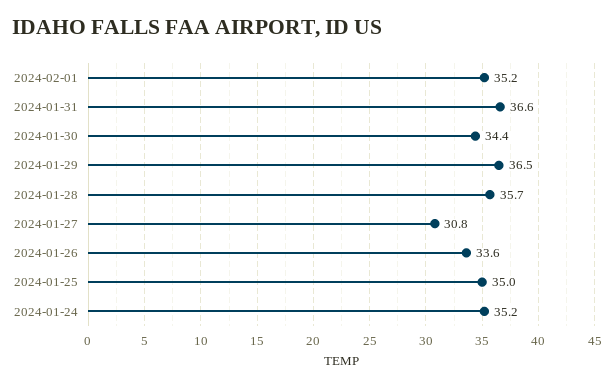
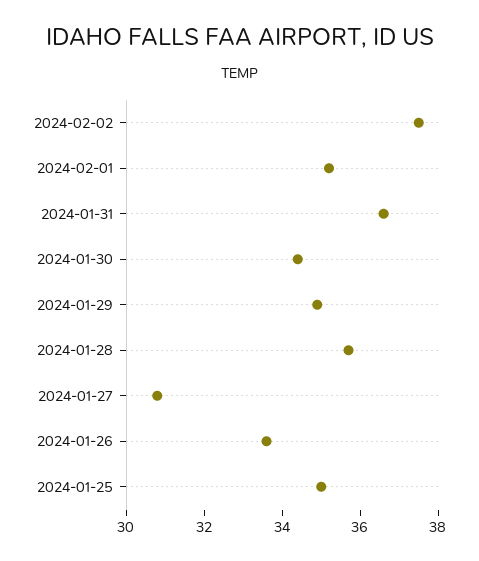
2024-01-29: 36.5 -> 35
2024-01-24: 35.2 -> none
2024-02-02: none -> 37.5

